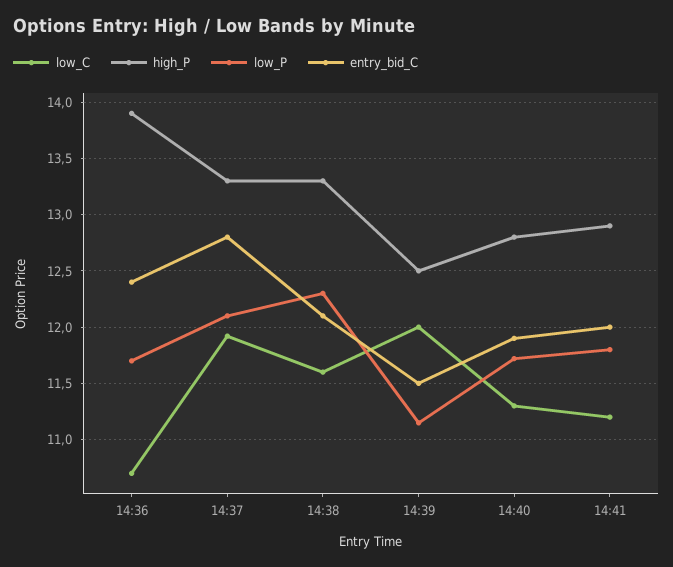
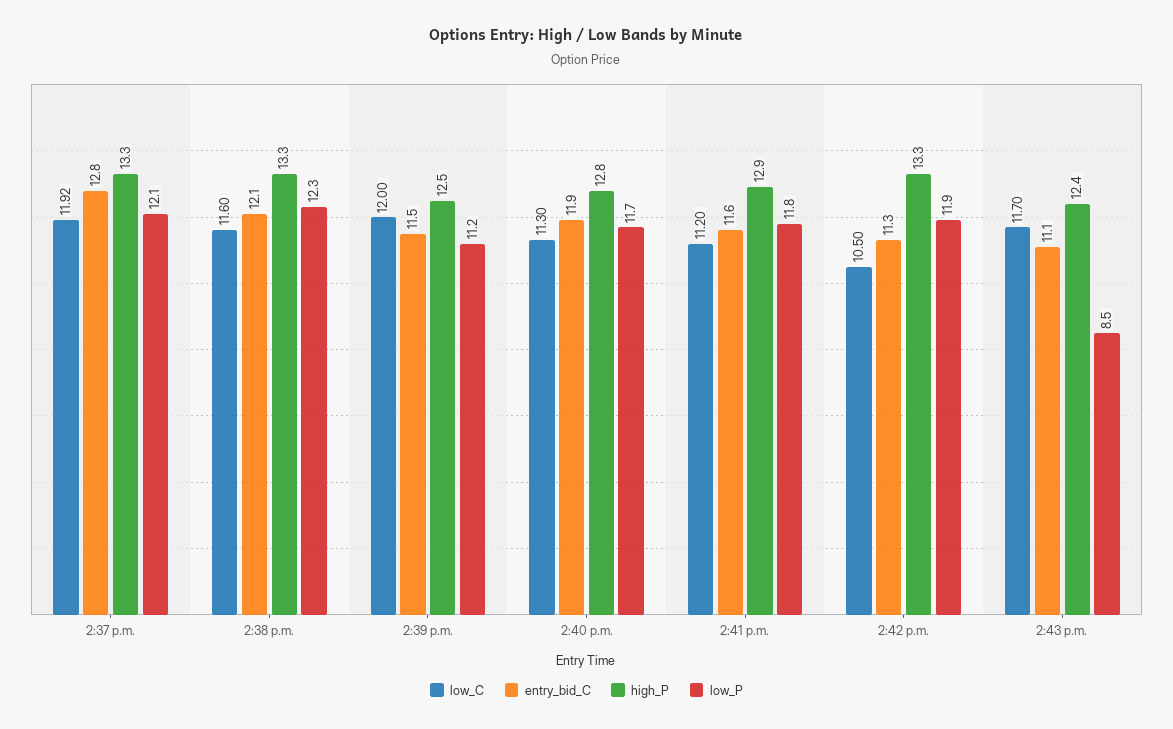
low_C, 14:36: 10.7 -> none
high_P, 14:36: 13.9 -> none
low_P, 14:36: 11.7 -> none
entry_bid_C, 14:36: 12.4 -> none
entry_bid_C, 14:41: 12 -> 11.6
low_C, 2:42 p.m.: none -> 10.5
entry_bid_C, 2:42 p.m.: none -> 11.3
high_P, 2:42 p.m.: none -> 13.3
low_P, 2:42 p.m.: none -> 11.9
low_C, 2:43 p.m.: none -> 11.7
entry_bid_C, 2:43 p.m.: none -> 11.1
high_P, 2:43 p.m.: none -> 12.4
low_P, 2:43 p.m.: none -> 8.5

